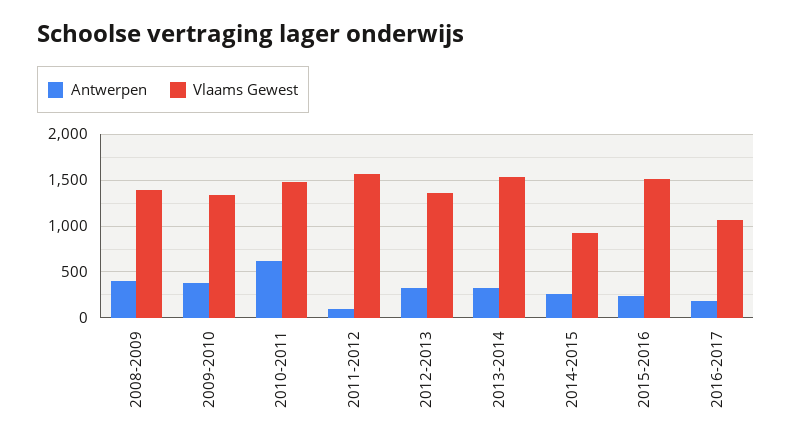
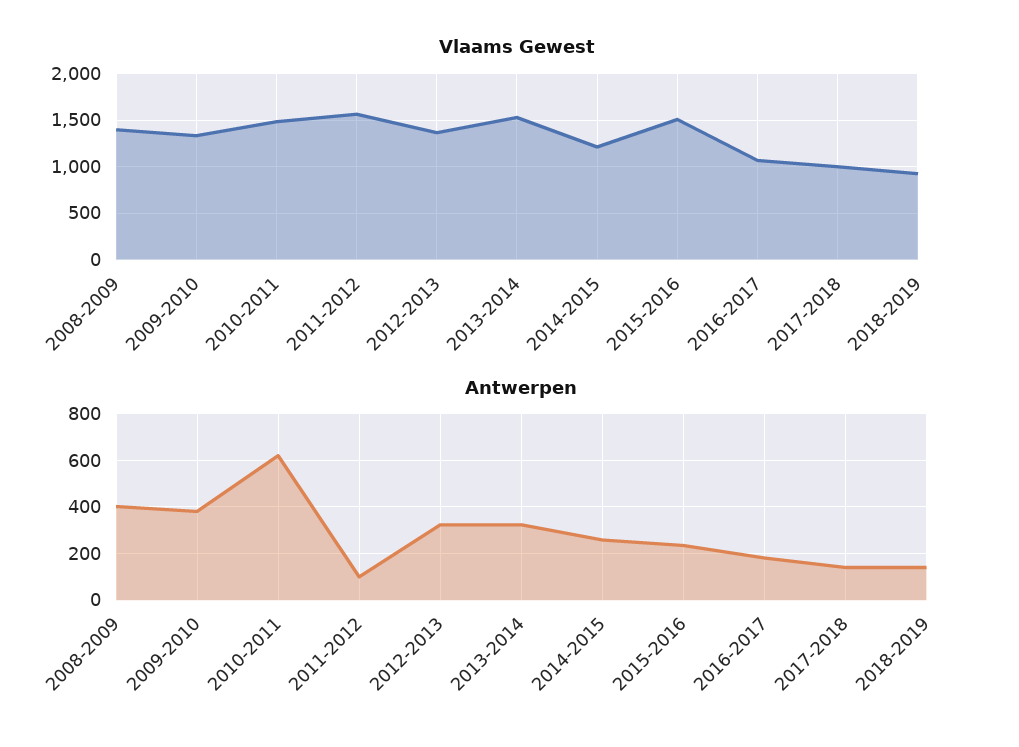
Vlaams Gewest, 2014-2015: 900 -> 1200
Vlaams Gewest, 2017-2018: none -> 1000
Vlaams Gewest, 2018-2019: none -> 900
Antwerpen, 2017-2018: none -> 150
Antwerpen, 2018-2019: none -> 150

